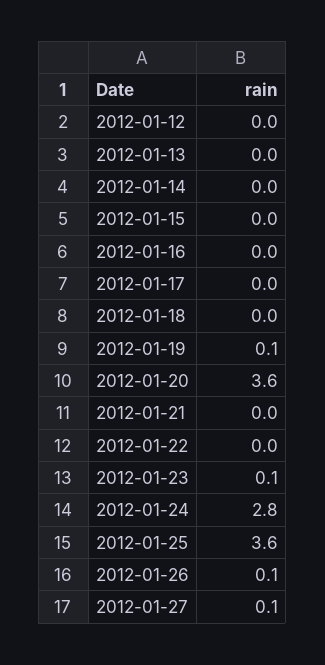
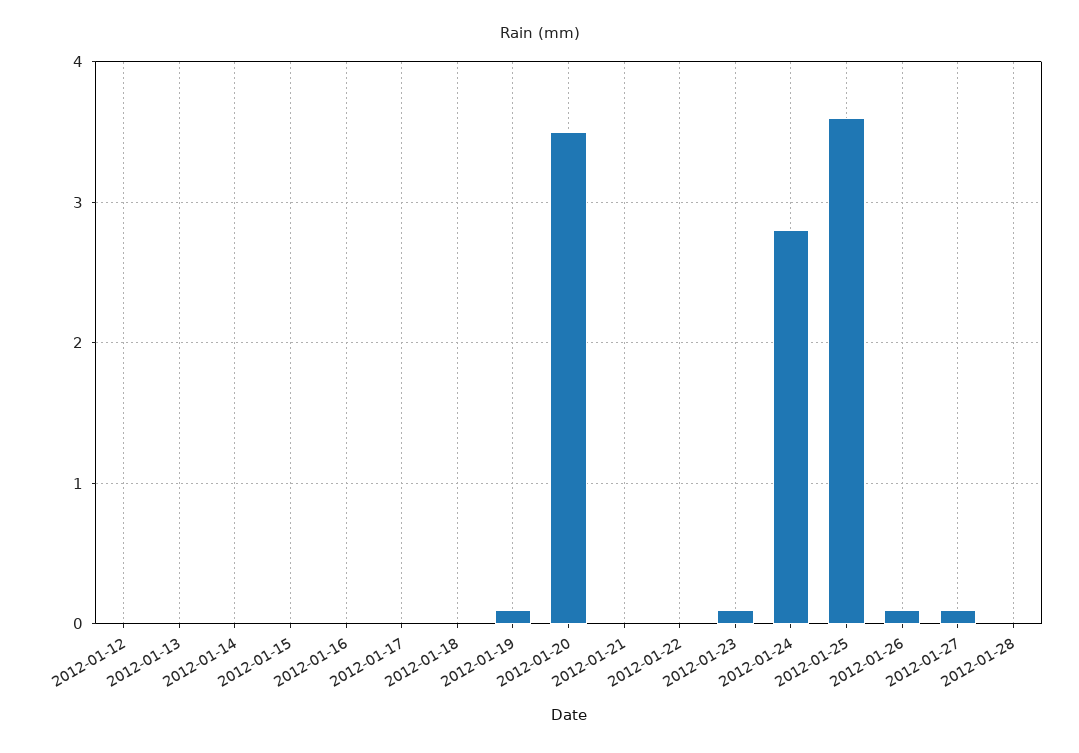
2012-01-20: 3.6 -> 3.5
2012-01-28: none -> 0

